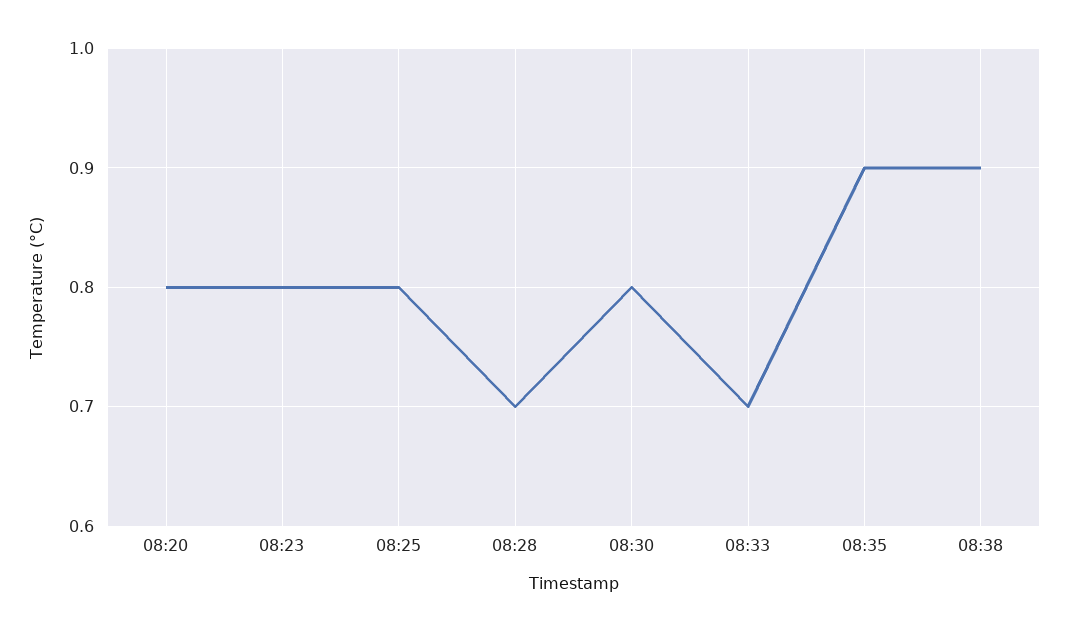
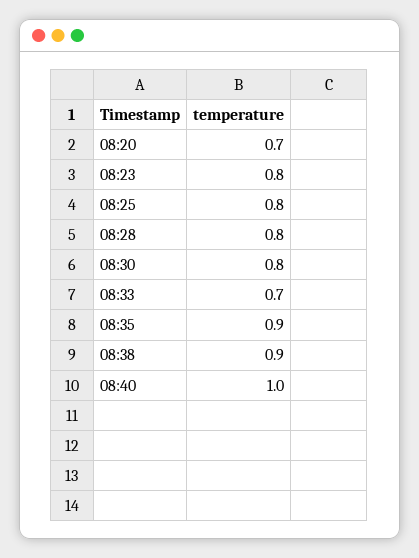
08:20: 0.8 -> 0.7
08:28: 0.7 -> 0.8
08:40: none -> 1

